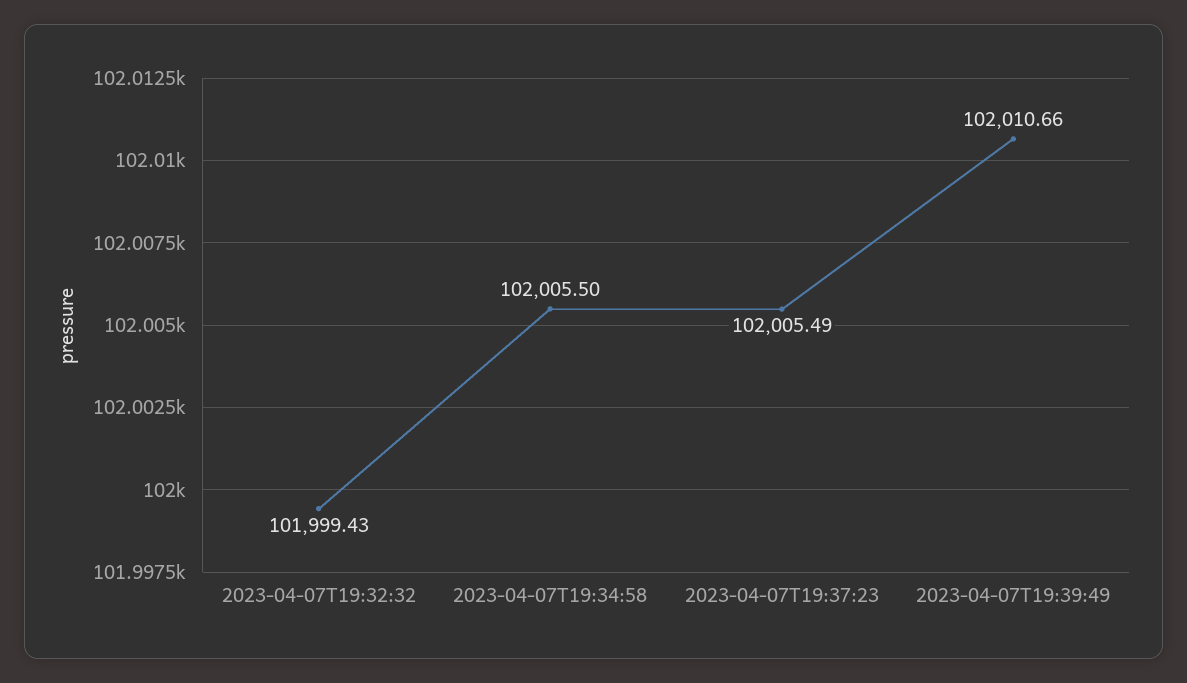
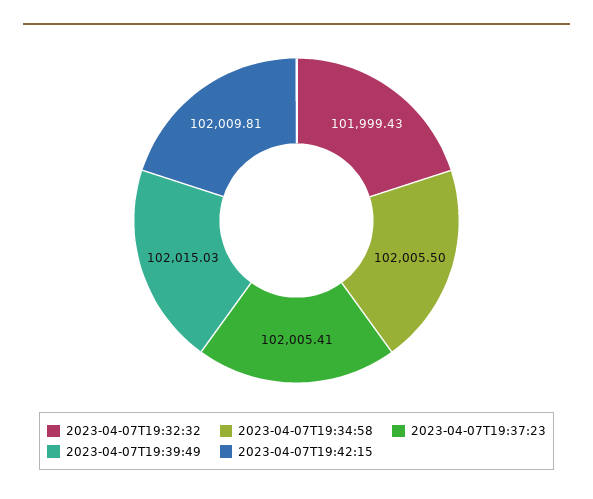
2023-04-07T19:37:23: 102005.49 -> 102005.41
2023-04-07T19:39:49: 102010.66 -> 102015.03
2023-04-07T19:42:15: none -> 102009.81

